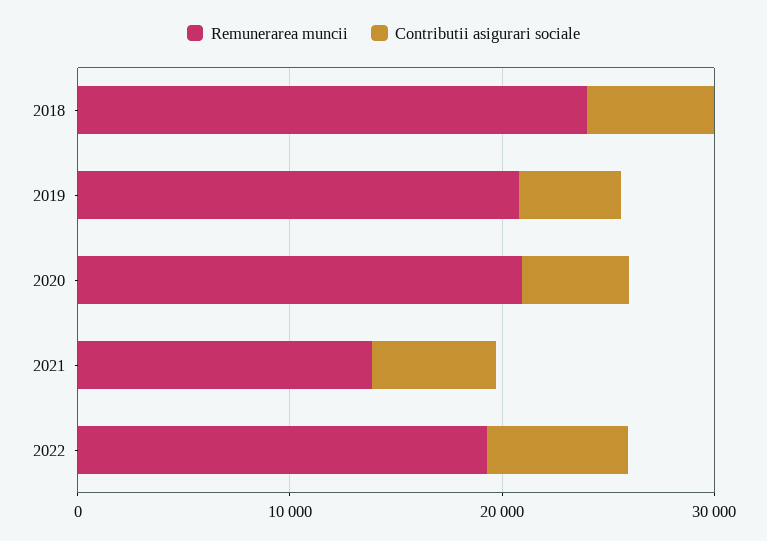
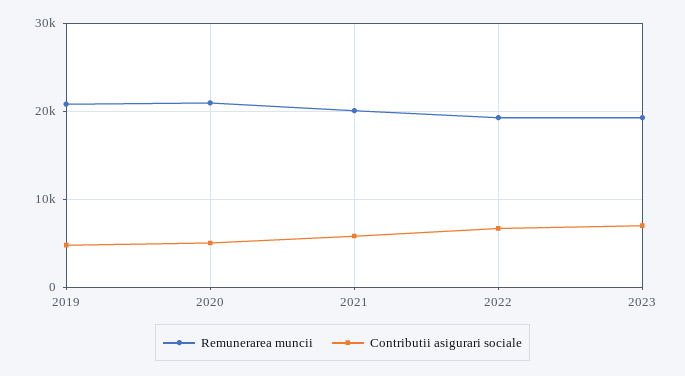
Remunerarea muncii, 2018: 24000 -> none
Contributii asigurari sociale, 2018: 6000 -> none
Remunerarea muncii, 2021: 14000 -> 20000
Remunerarea muncii, 2023: none -> 19000
Contributii asigurari sociale, 2023: none -> 7000

